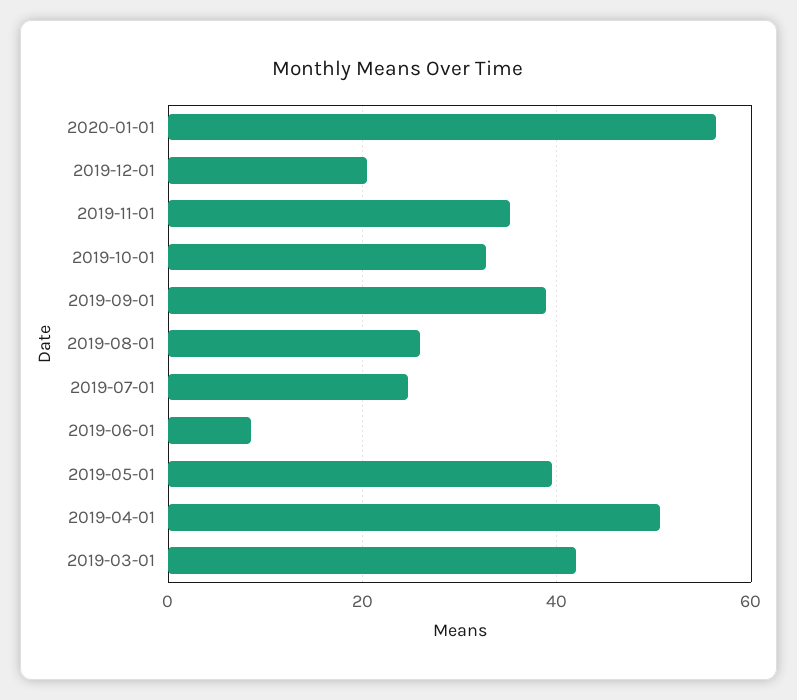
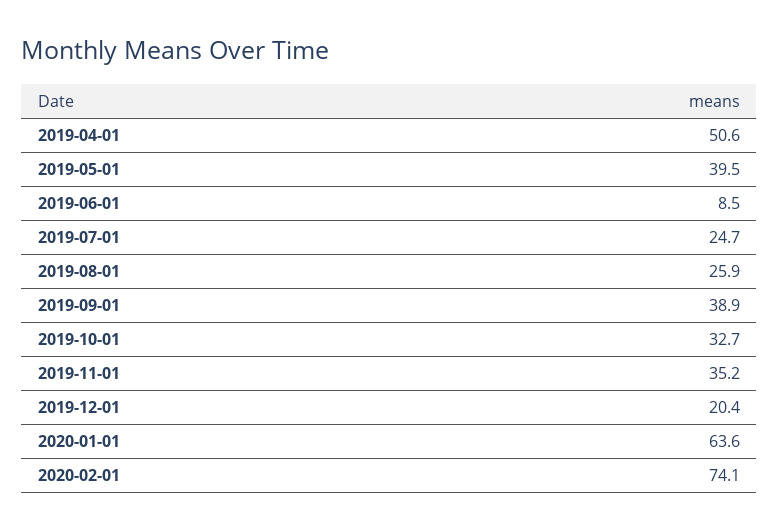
2020-01-01: 56 -> 63.6
2019-03-01: 42 -> none
2020-02-01: none -> 74.1

